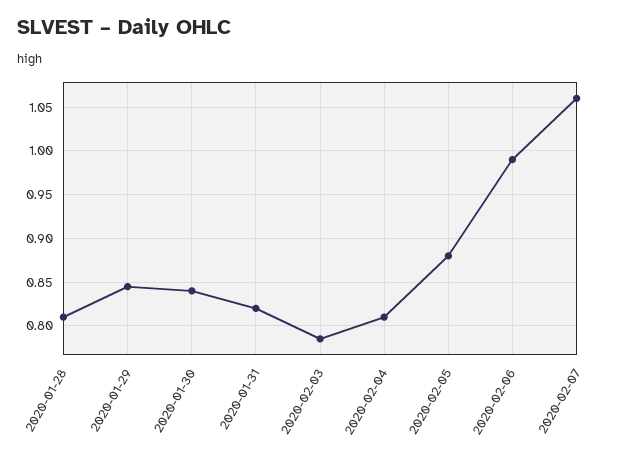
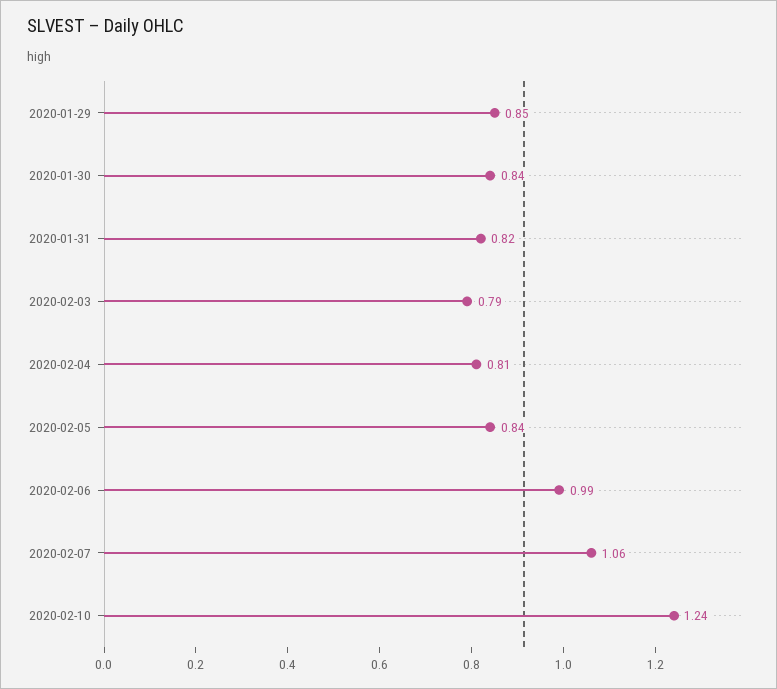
2020-01-28: 0.81 -> none
2020-02-05: 0.88 -> 0.84
2020-02-10: none -> 1.24

